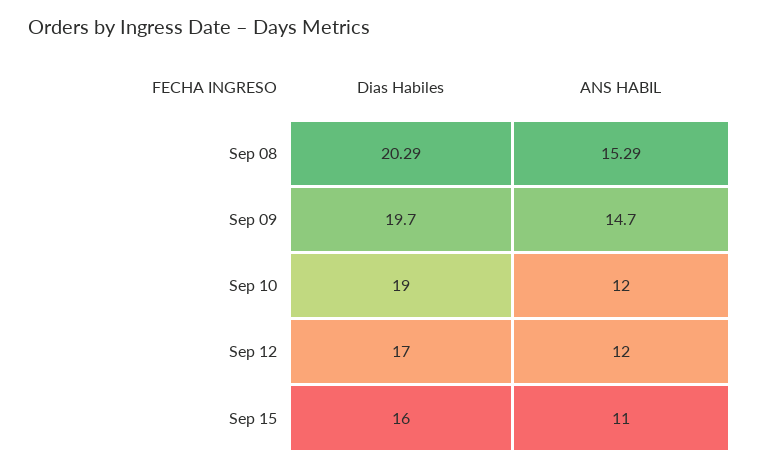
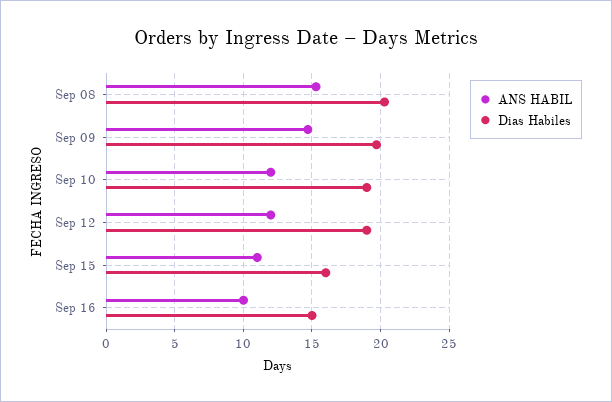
Dias Habiles, Sep 12: 17 -> 19
ANS HABIL, Sep 16: none -> 10
Dias Habiles, Sep 16: none -> 15

